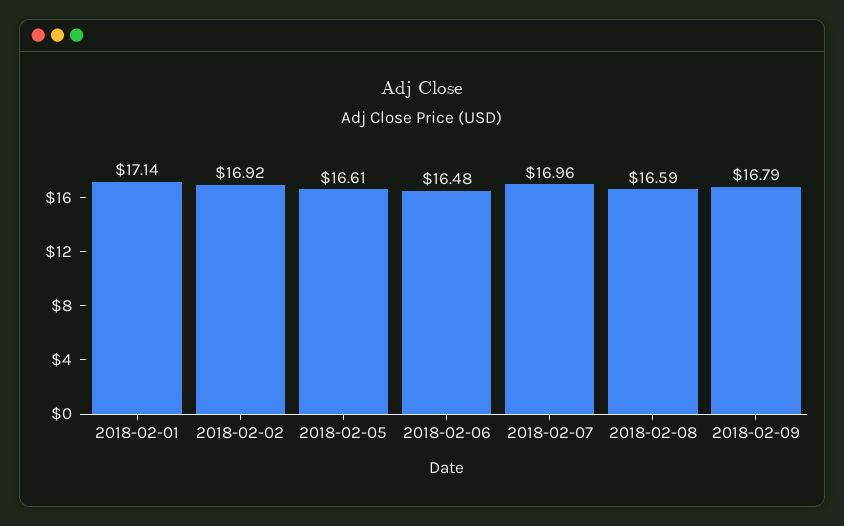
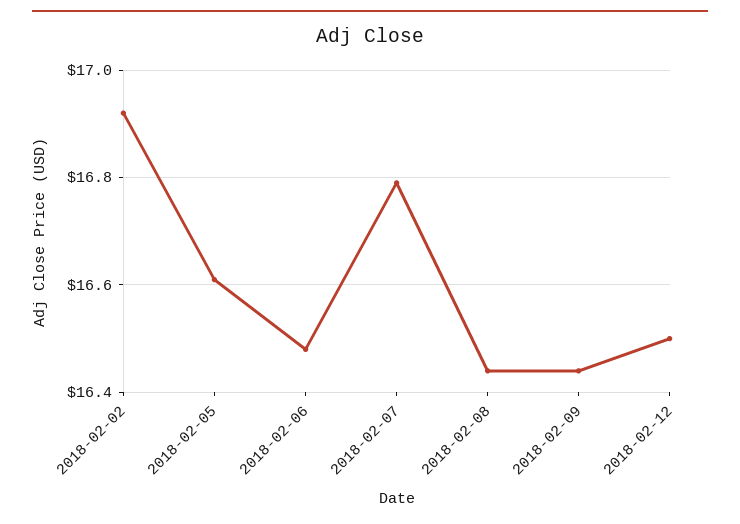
2018-02-01: 17.14 -> none
2018-02-07: 16.96 -> 16.8
2018-02-08: 16.59 -> 16.45
2018-02-09: 16.79 -> 16.45
2018-02-12: none -> 16.5

